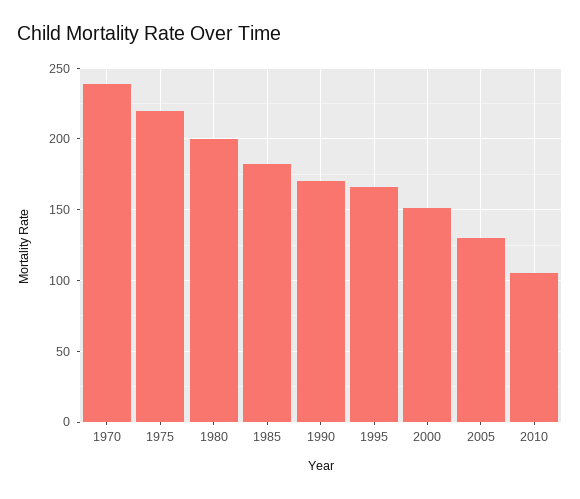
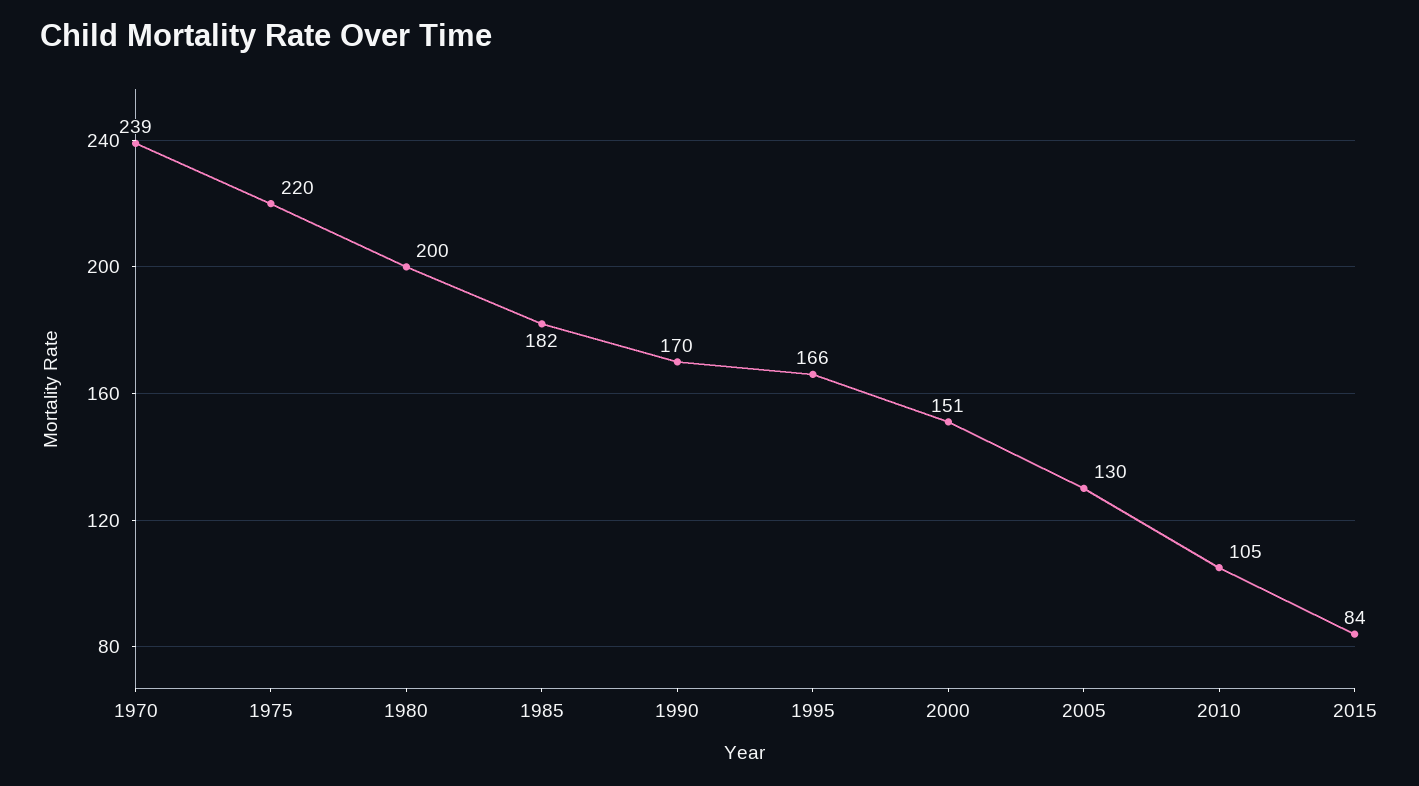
2015: none -> 84

